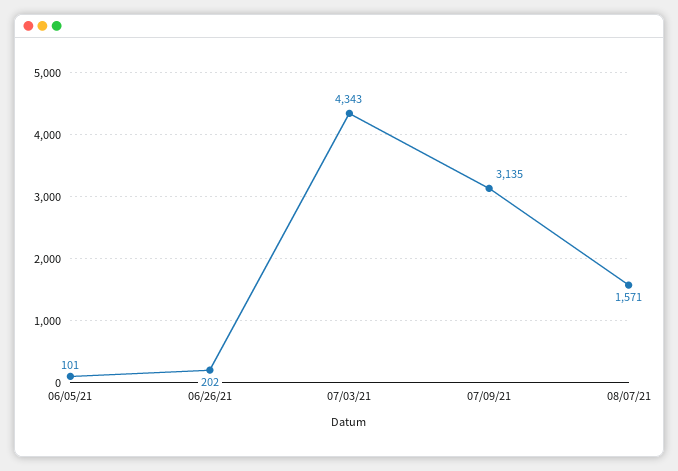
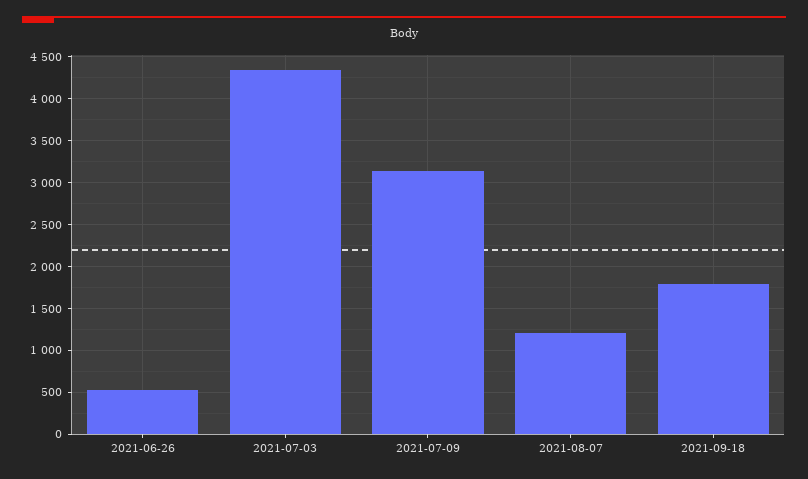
06/05/21: 101 -> none
06/26/21: 202 -> 500
08/07/21: 1571 -> 1200
2021-09-18: none -> 1800

